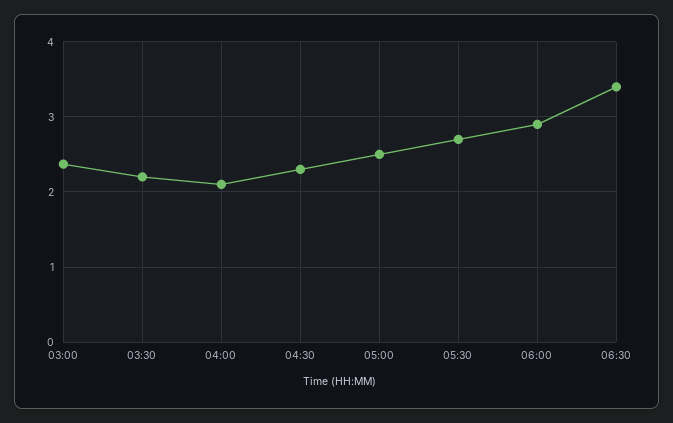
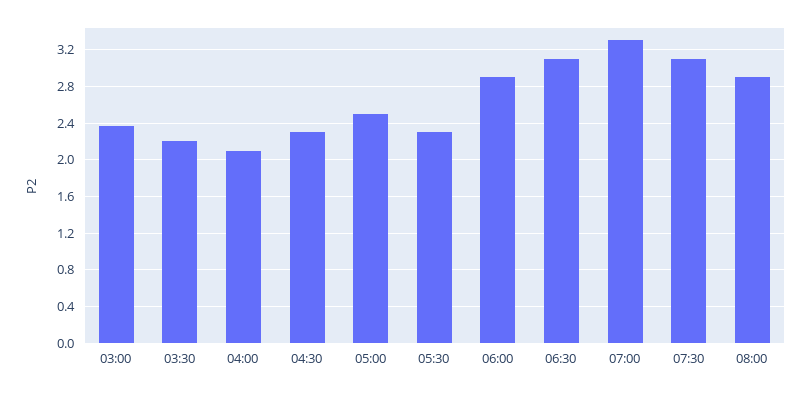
05:30: 2.7 -> 2.3
06:30: 3.4 -> 3.1
07:00: none -> 3.3
07:30: none -> 3.1
08:00: none -> 2.9

